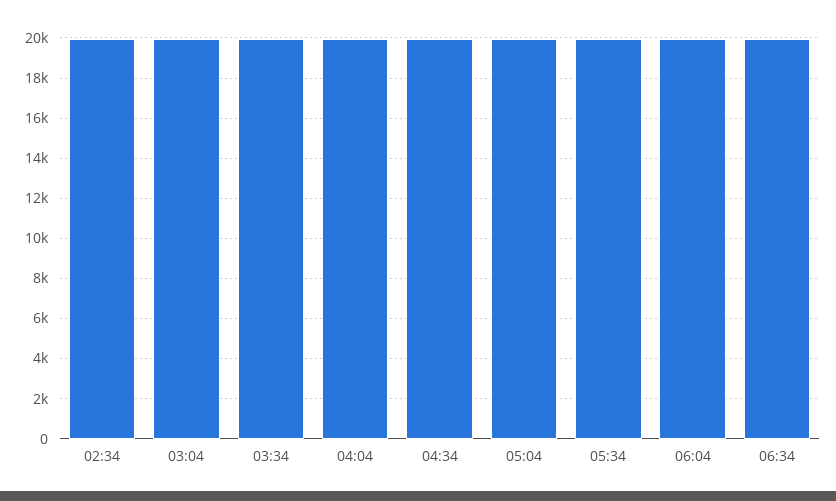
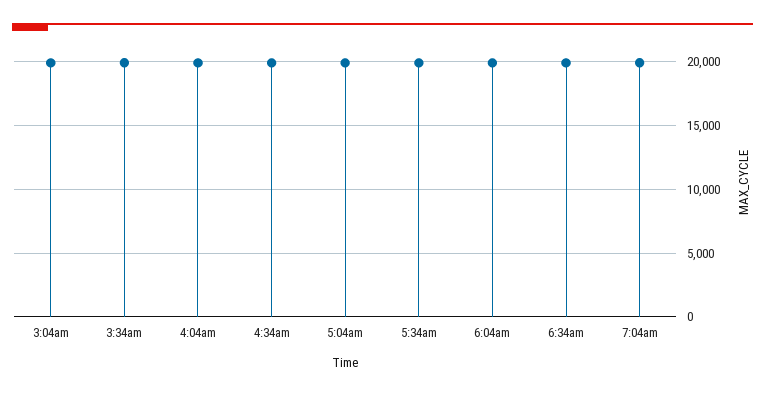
02:34: 20000 -> none
7:04am: none -> 20000

